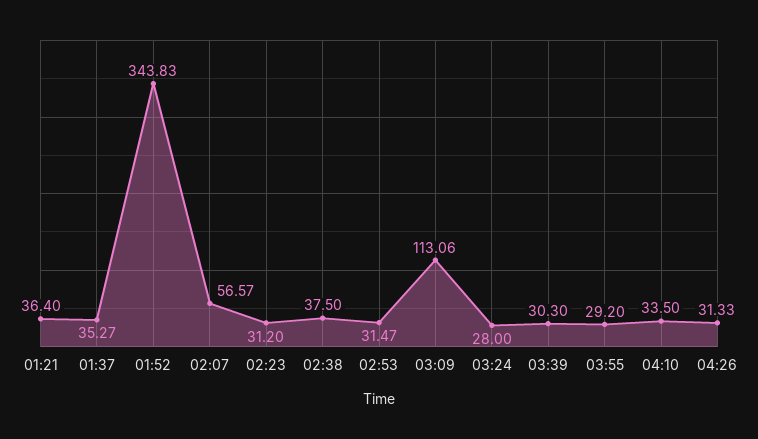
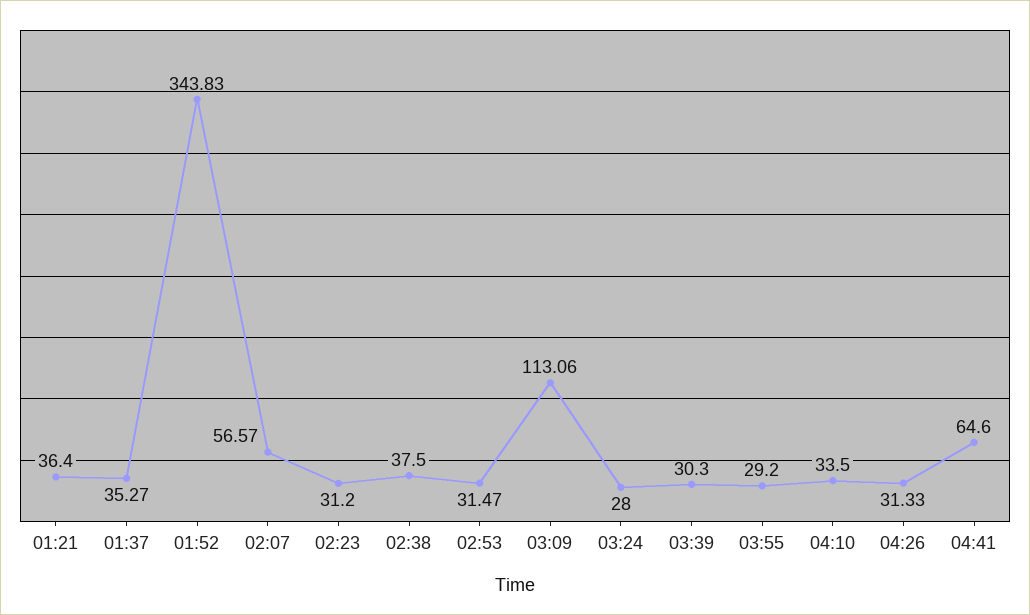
04:41: none -> 64.6

